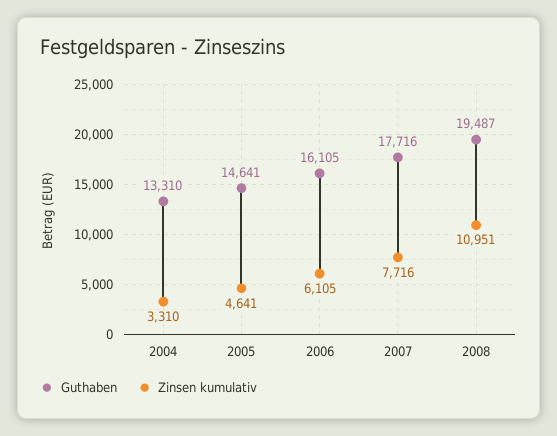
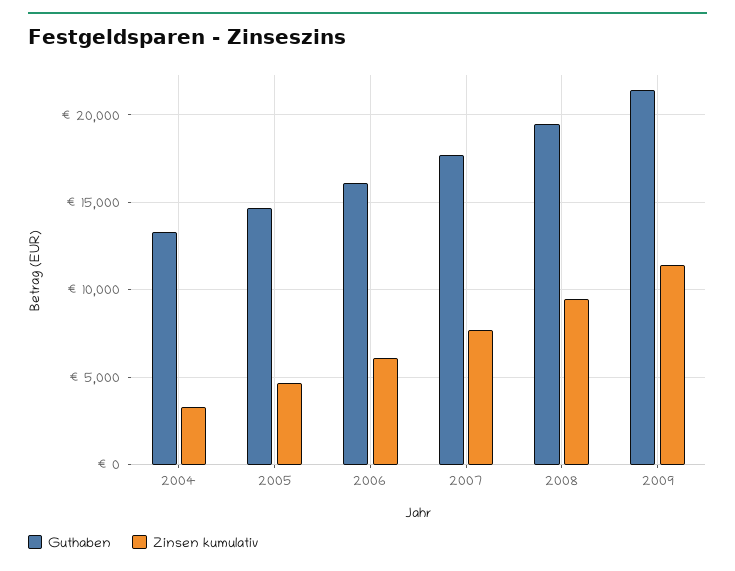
Zinsen kumulativ, 2008: 10951 -> 9500
Guthaben, 2009: none -> 21500
Zinsen kumulativ, 2009: none -> 11500

